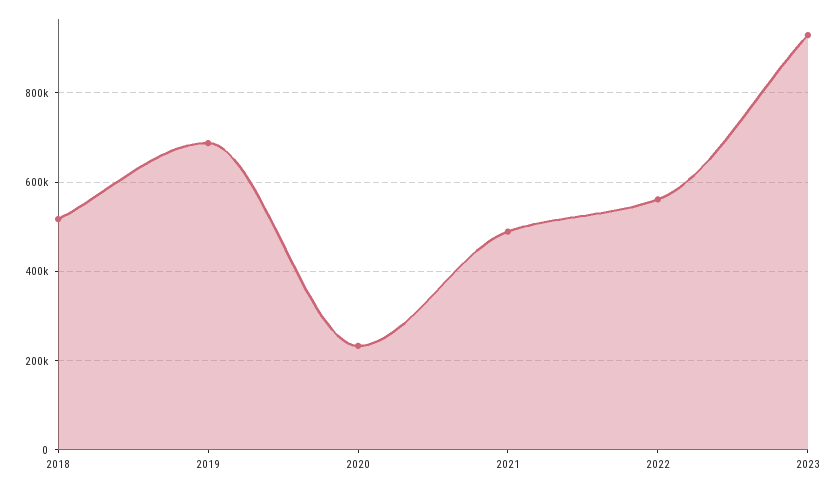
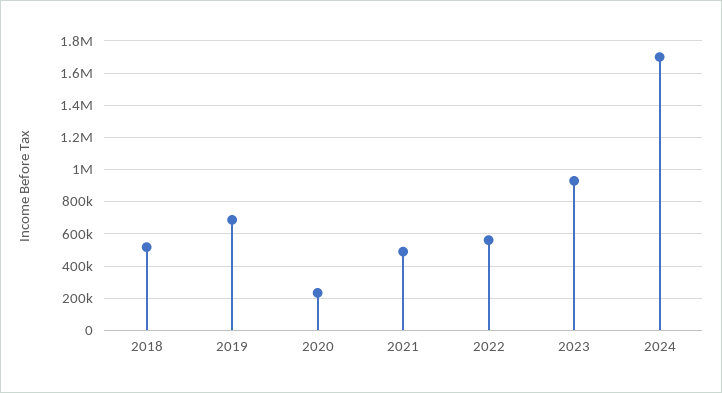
2024: none -> 1700000

